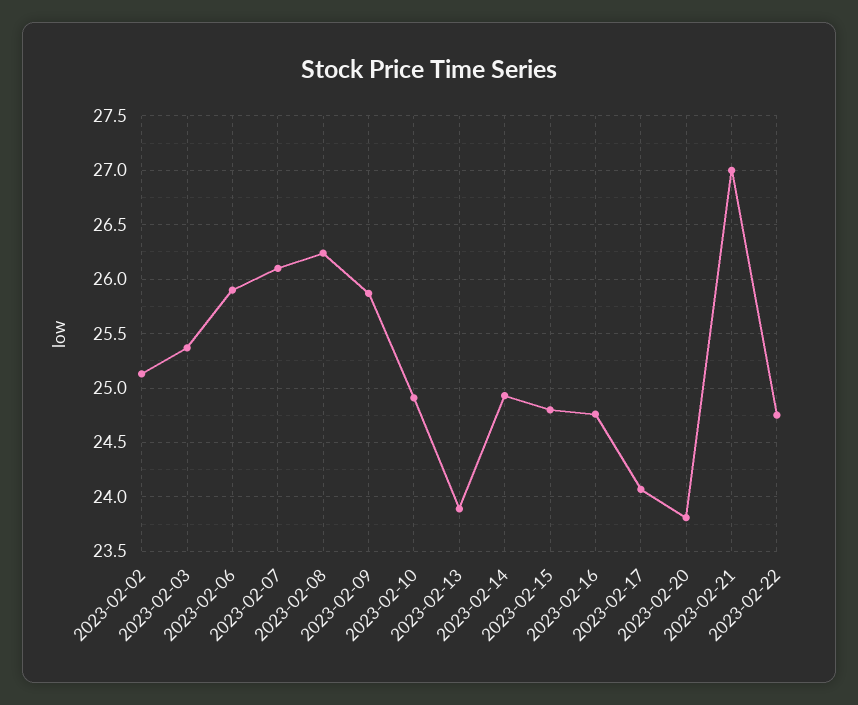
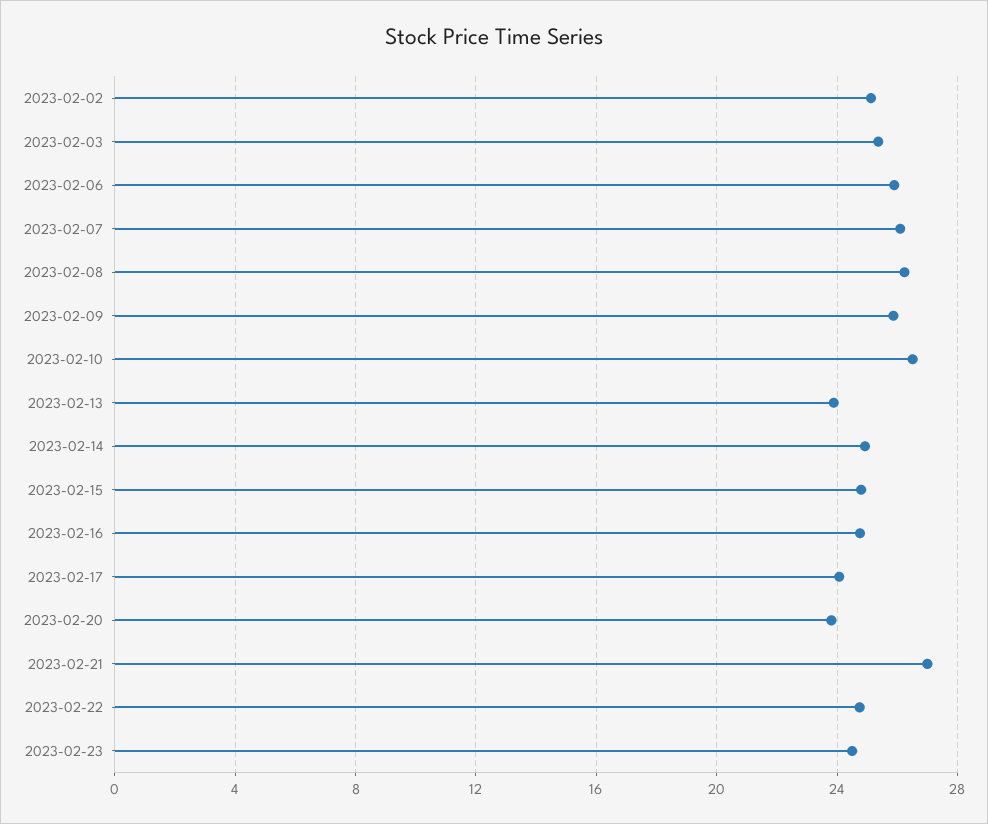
2023-02-10: 24.9 -> 26.5
2023-02-23: none -> 24.5

